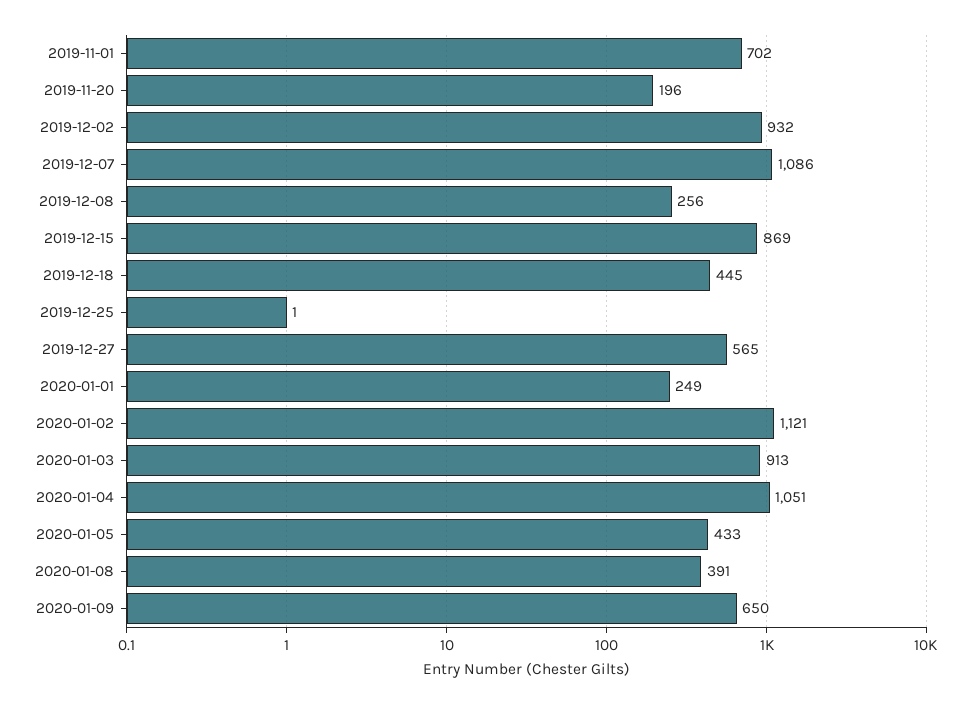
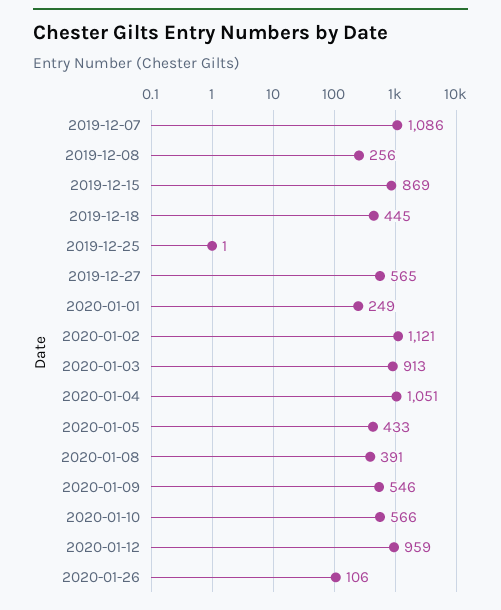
2019-11-01: 702 -> none
2019-11-20: 196 -> none
2019-12-02: 932 -> none
2020-01-09: 650 -> 546
2020-01-10: none -> 566
2020-01-12: none -> 959
2020-01-26: none -> 106

